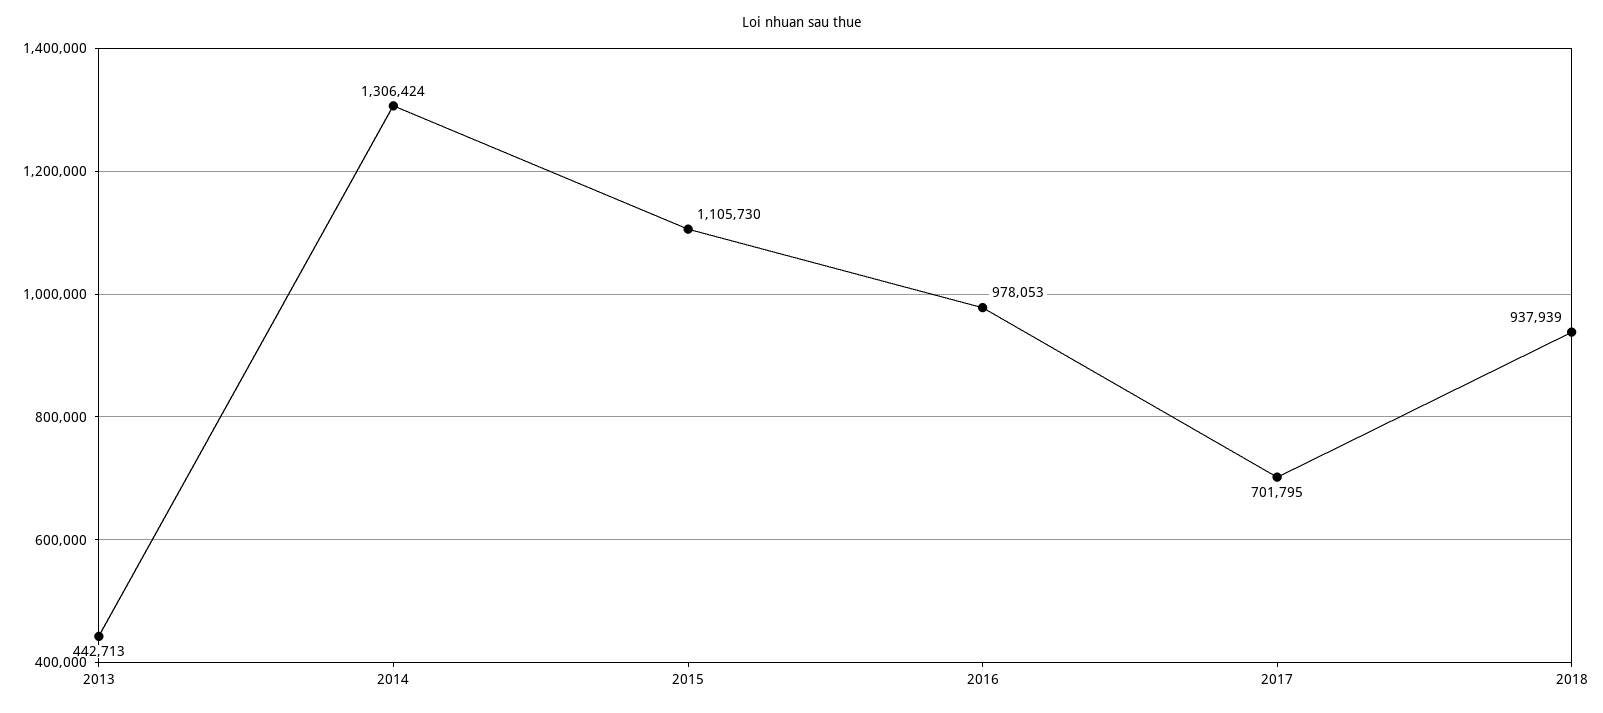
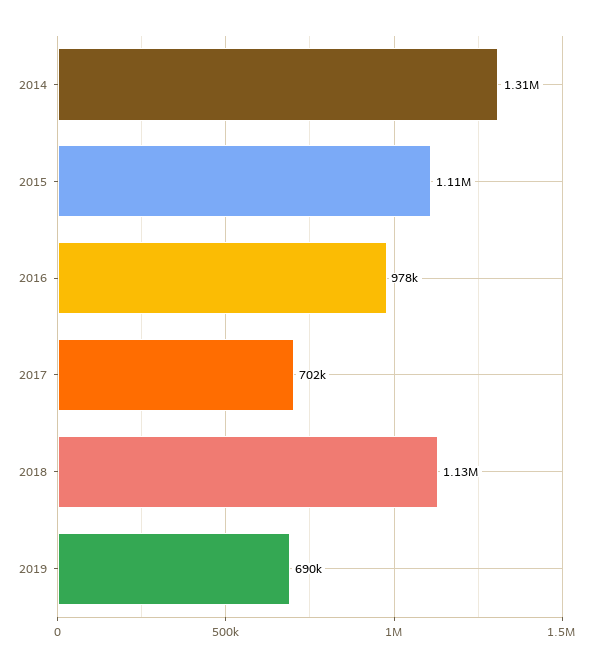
2013: 442713 -> none
2018: 937939 -> 1130000
2019: none -> 690000

